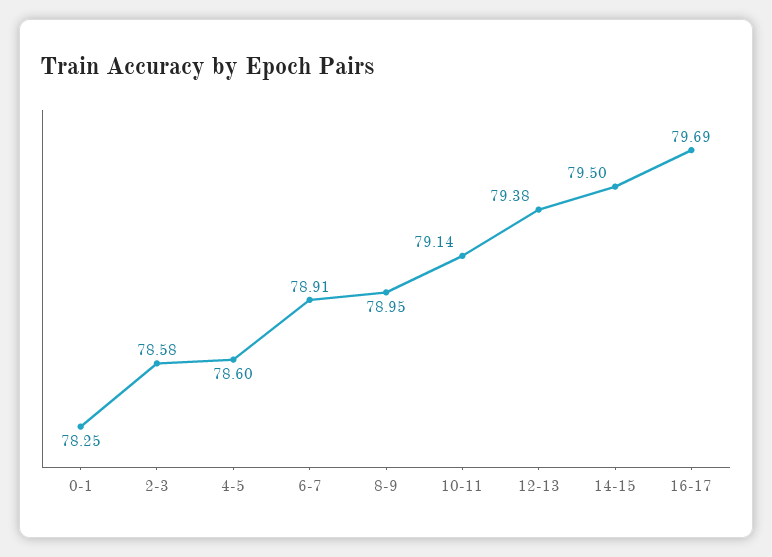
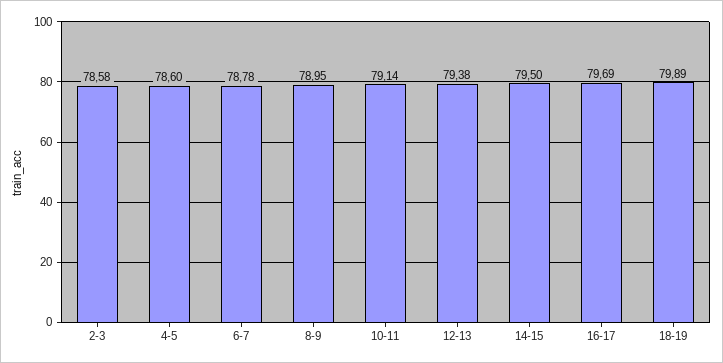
0-1: 78.25 -> none
6-7: 78.91 -> 78.78
18-19: none -> 79.89

